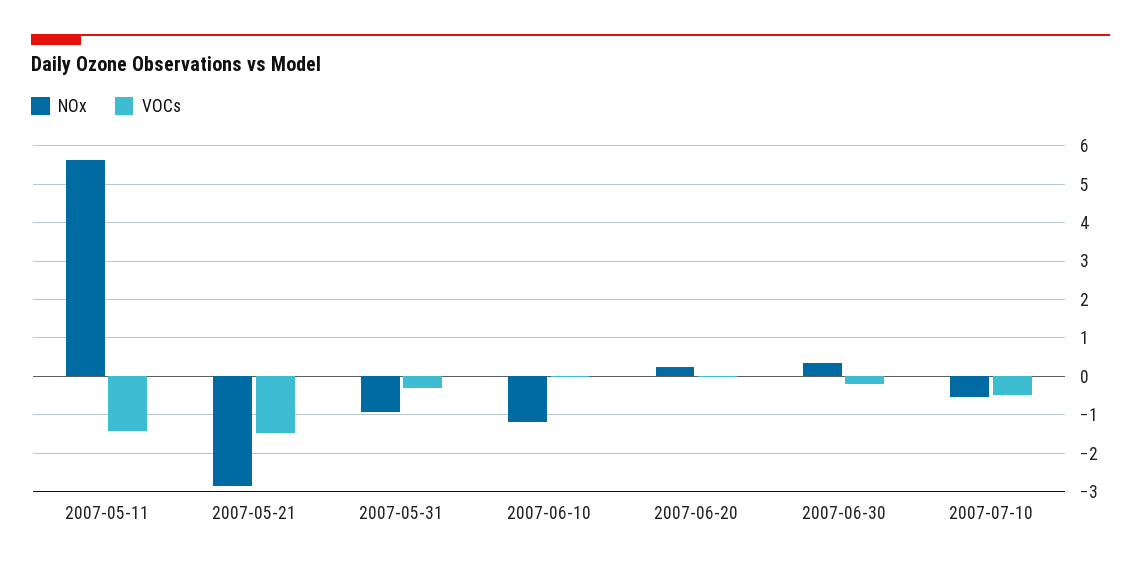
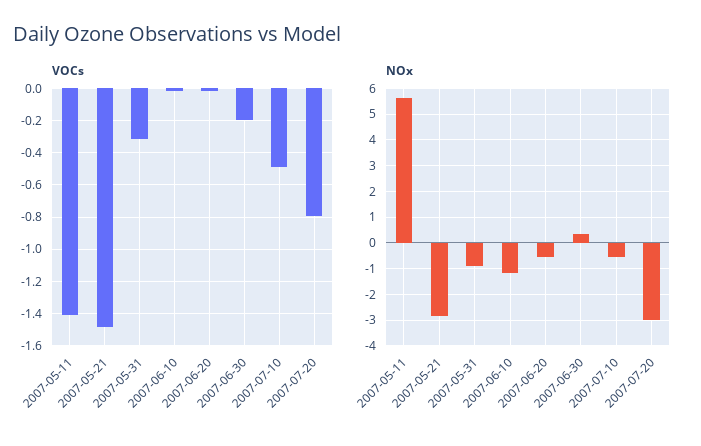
NOx, 2007-06-20: 0.2 -> -0.5
VOCs, 2007-07-20: none -> -0.8
NOx, 2007-07-20: none -> -3

